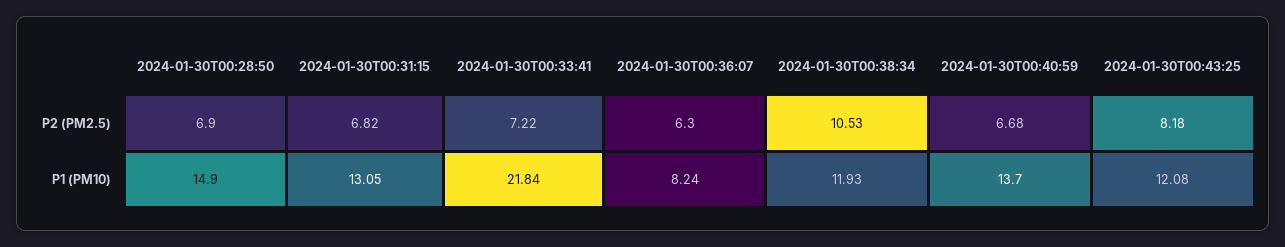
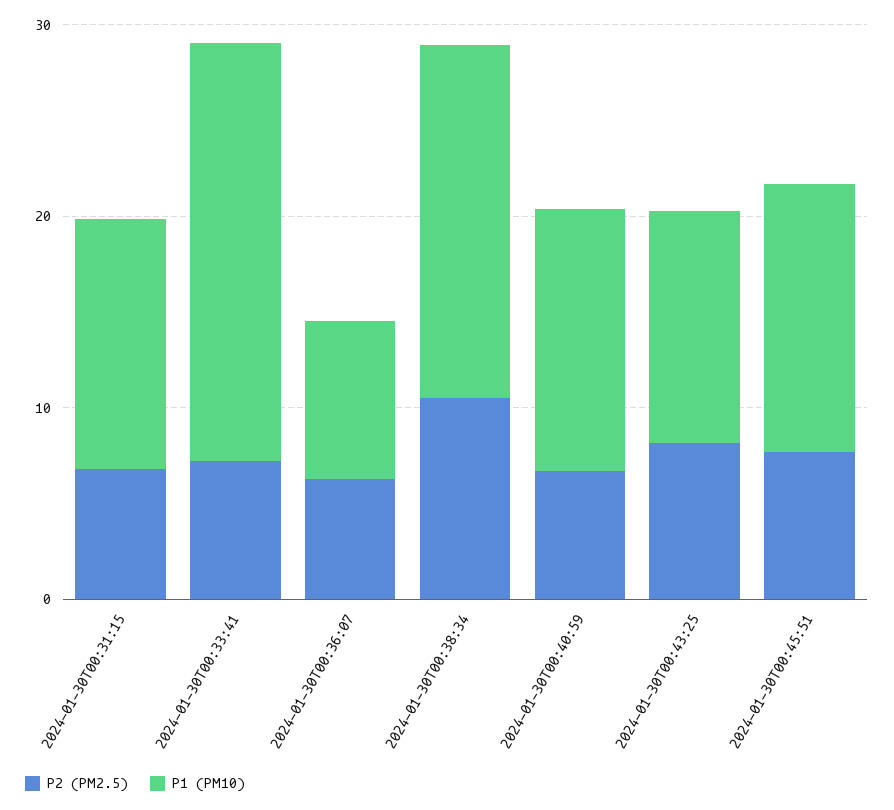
P2 (PM2.5), 2024-01-30T00:28:50: 6.9 -> none
P1 (PM10), 2024-01-30T00:28:50: 14.9 -> none
P1 (PM10), 2024-01-30T00:38:34: 11.93 -> 18
P2 (PM2.5), 2024-01-30T00:45:51: none -> 8
P1 (PM10), 2024-01-30T00:45:51: none -> 14

